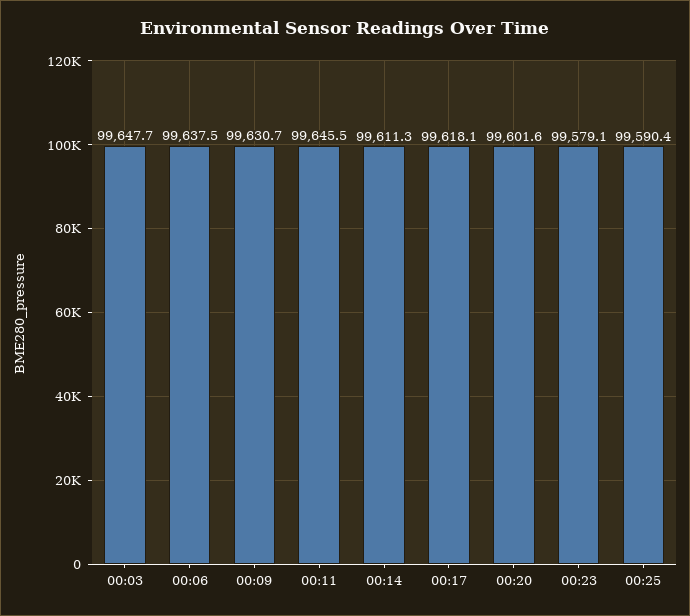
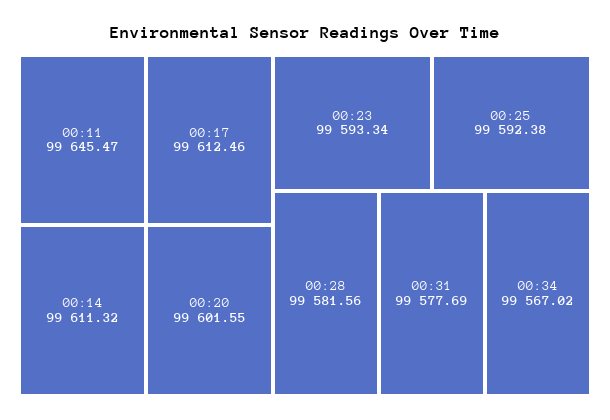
00:03: 99647.7 -> none
00:06: 99637.5 -> none
00:09: 99630.7 -> none
00:17: 99618.1 -> 99612.46
00:23: 99579.1 -> 99593.34
00:25: 99590.4 -> 99592.38
00:28: none -> 99581.56
00:31: none -> 99577.69
00:34: none -> 99567.02

